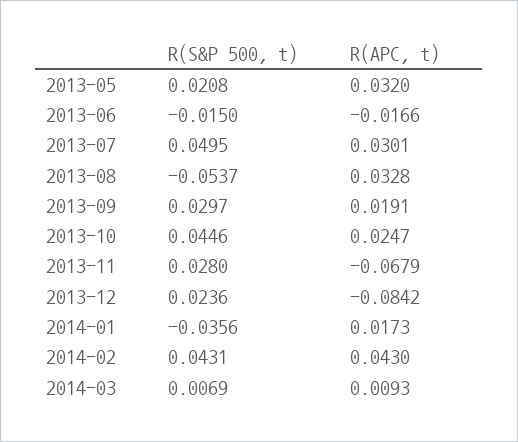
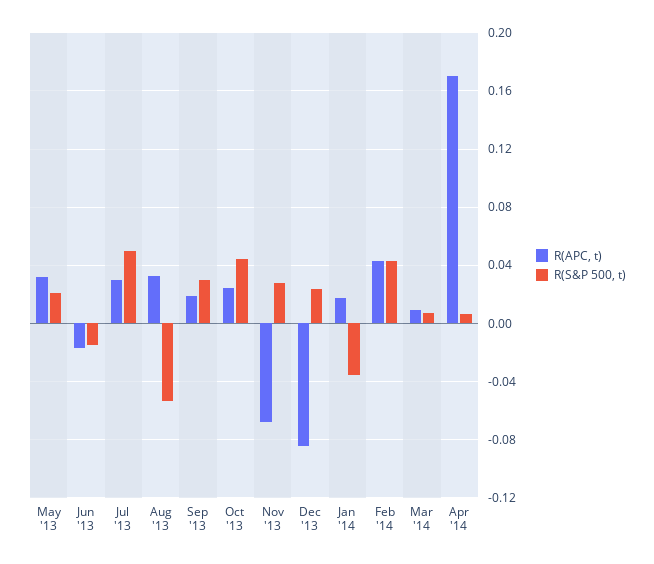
R(APC, t), Apr '14: none -> 0.17
R(S&P 500, t), Apr '14: none -> 0.005

